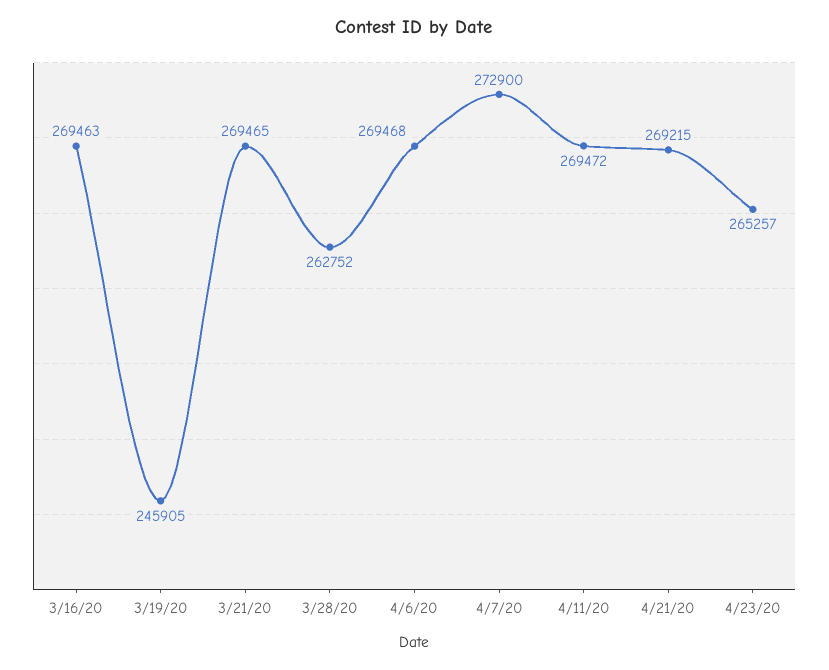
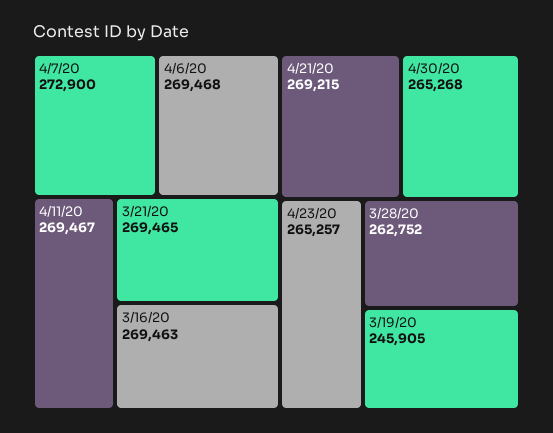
4/11/20: 269472 -> 269467
4/30/20: none -> 265268

